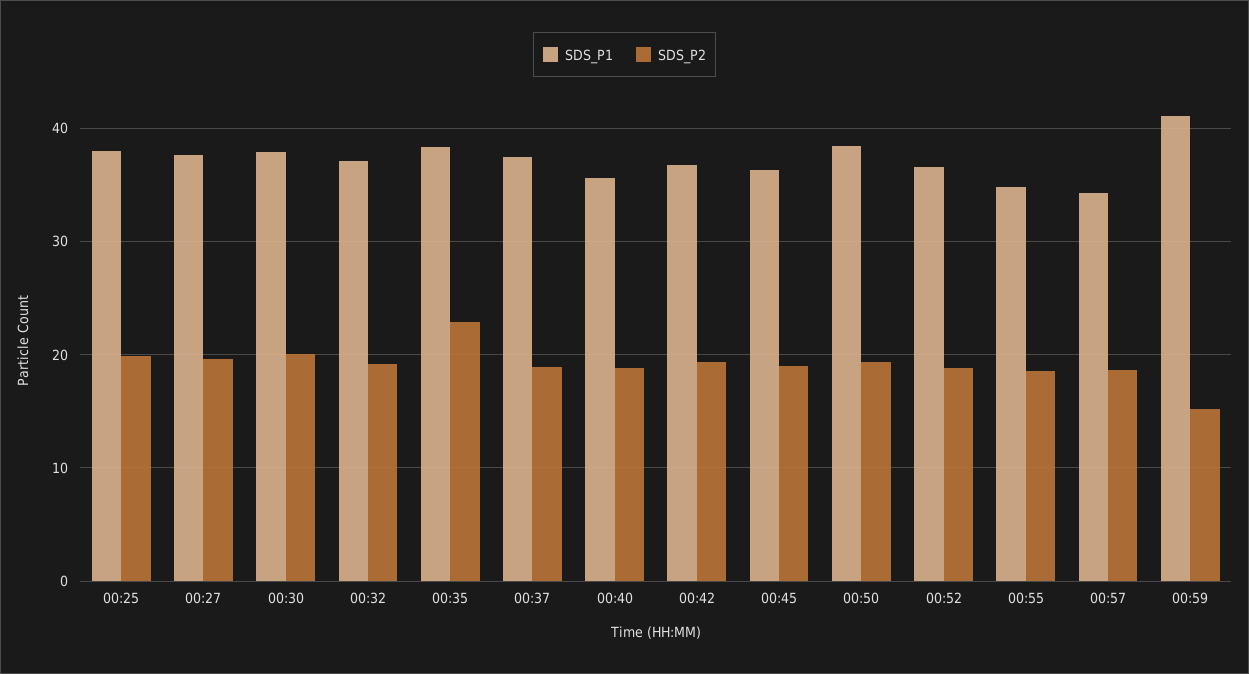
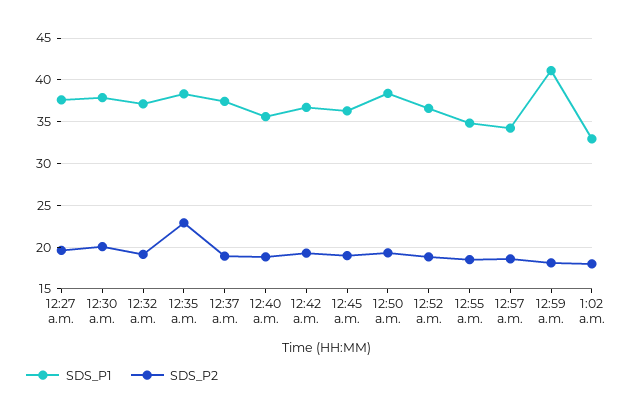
SDS_P1, 00:25: 38 -> none
SDS_P2, 00:25: 20 -> none
SDS_P2, 00:59: 15 -> 18
SDS_P1, 1:02 a.m.: none -> 33
SDS_P2, 1:02 a.m.: none -> 18

